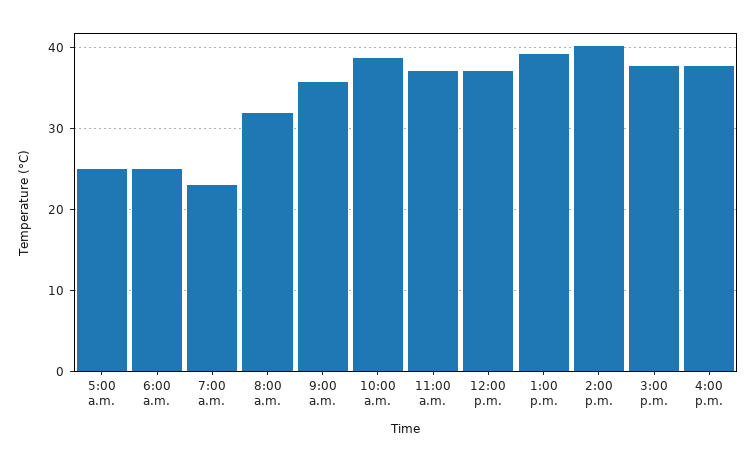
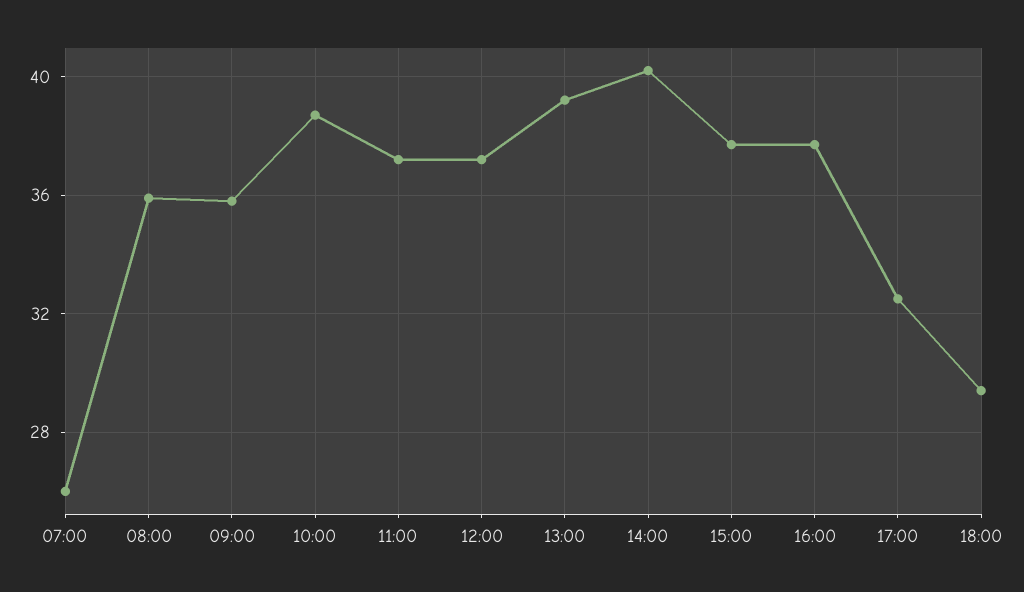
5:00 a.m.: 25 -> none
6:00 a.m.: 25 -> none
7:00 a.m.: 23 -> 26
8:00 a.m.: 32 -> 36
17:00: none -> 32.5
18:00: none -> 29.5

